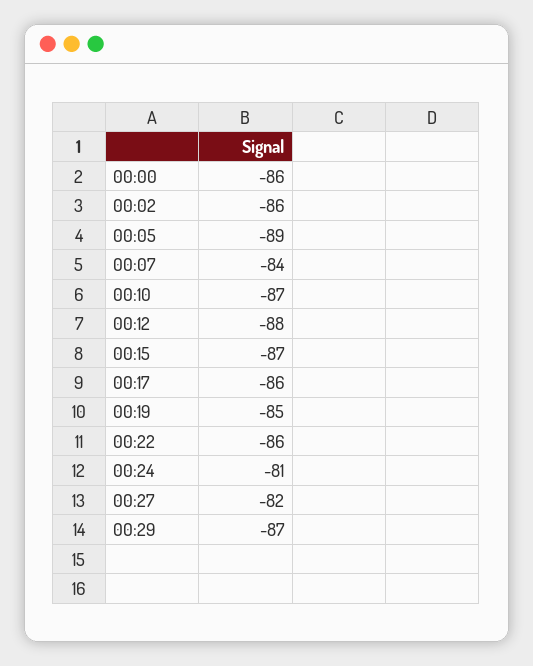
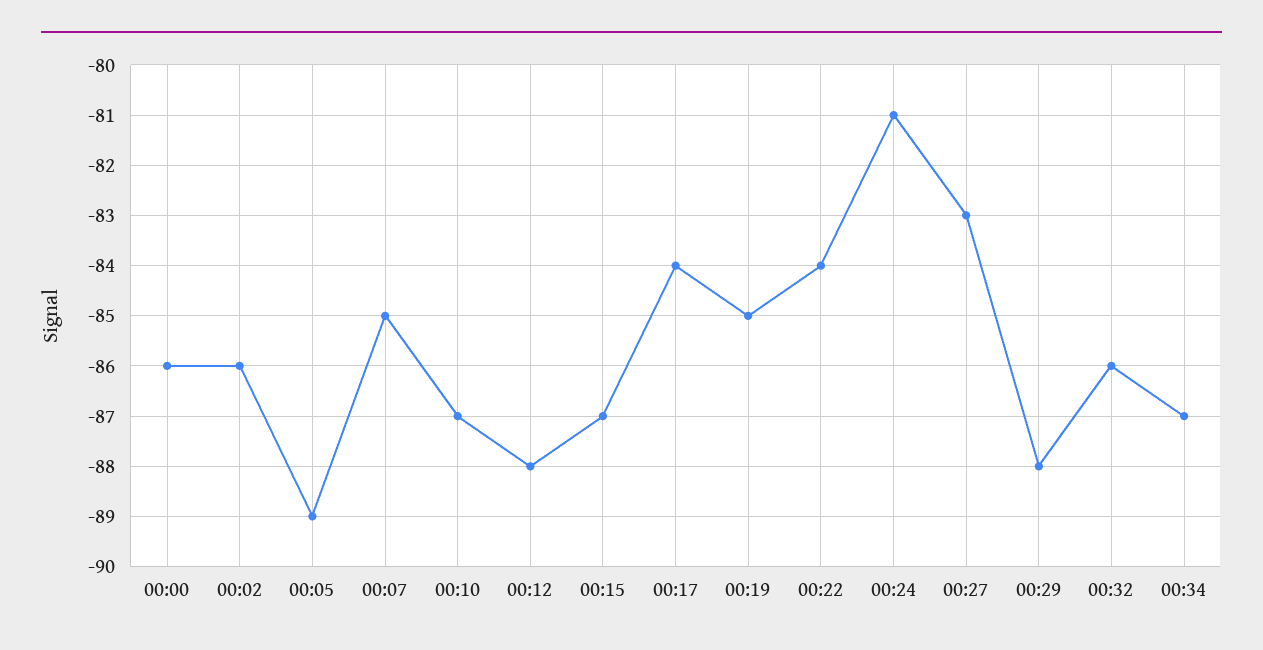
00:07: -84 -> -85
00:17: -86 -> -84
00:22: -86 -> -84
00:27: -82 -> -83
00:29: -87 -> -88
00:32: none -> -86
00:34: none -> -87

